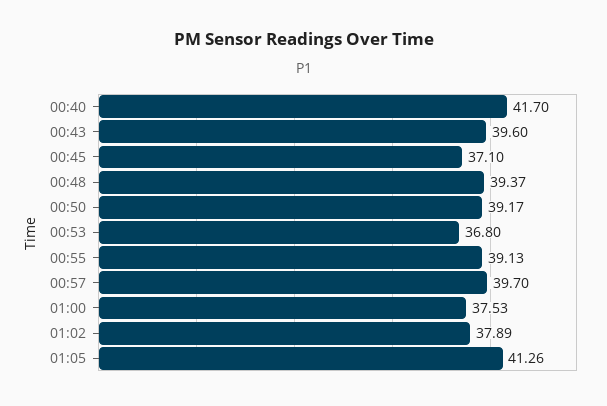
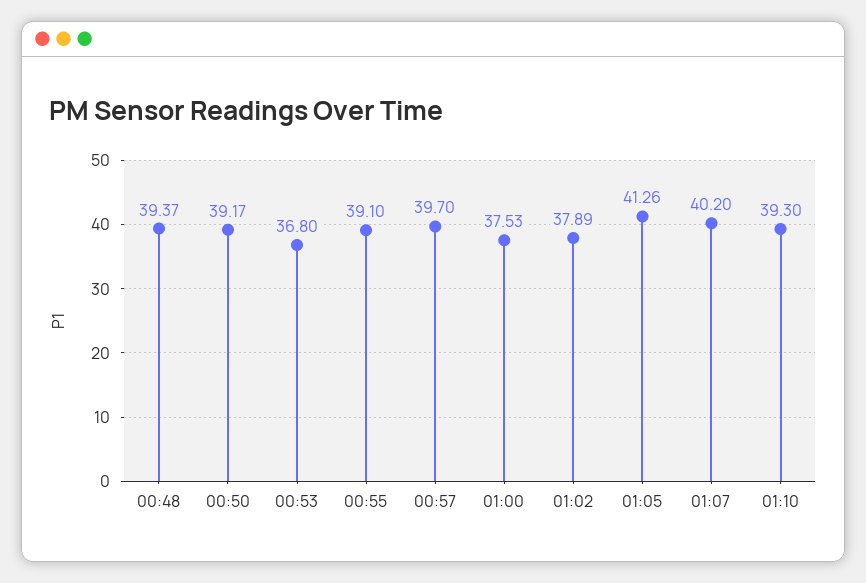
00:40: 41.7 -> none
00:43: 39.6 -> none
00:45: 37.1 -> none
00:55: 39.13 -> 39.1
01:07: none -> 40.2
01:10: none -> 39.3

